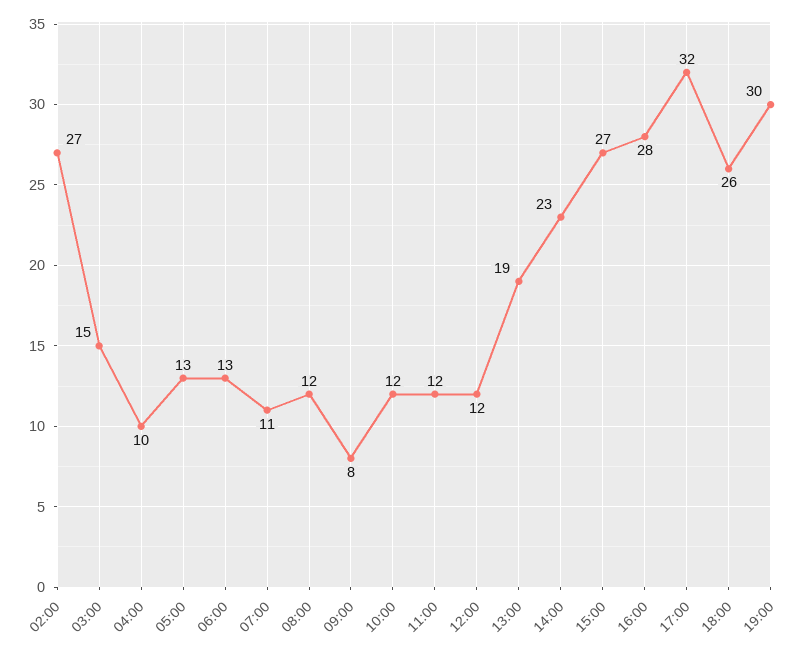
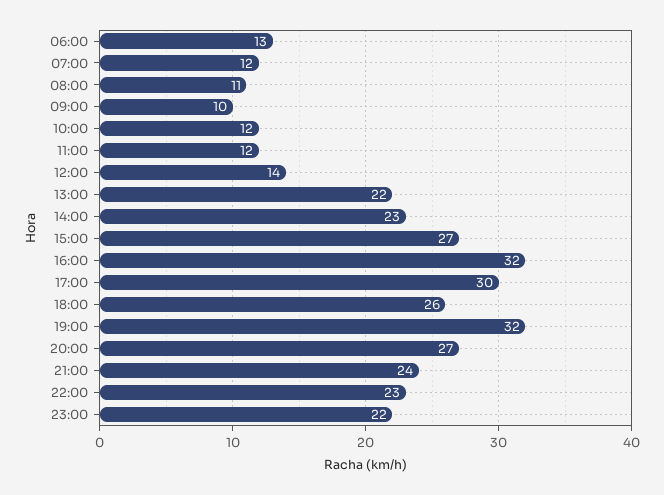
02:00: 27 -> none
03:00: 15 -> none
04:00: 10 -> none
05:00: 13 -> none
07:00: 11 -> 12
08:00: 12 -> 11
09:00: 8 -> 10
12:00: 12 -> 14
13:00: 19 -> 22
16:00: 28 -> 32
17:00: 32 -> 30
19:00: 30 -> 32
20:00: none -> 27
21:00: none -> 24
22:00: none -> 23
23:00: none -> 22

